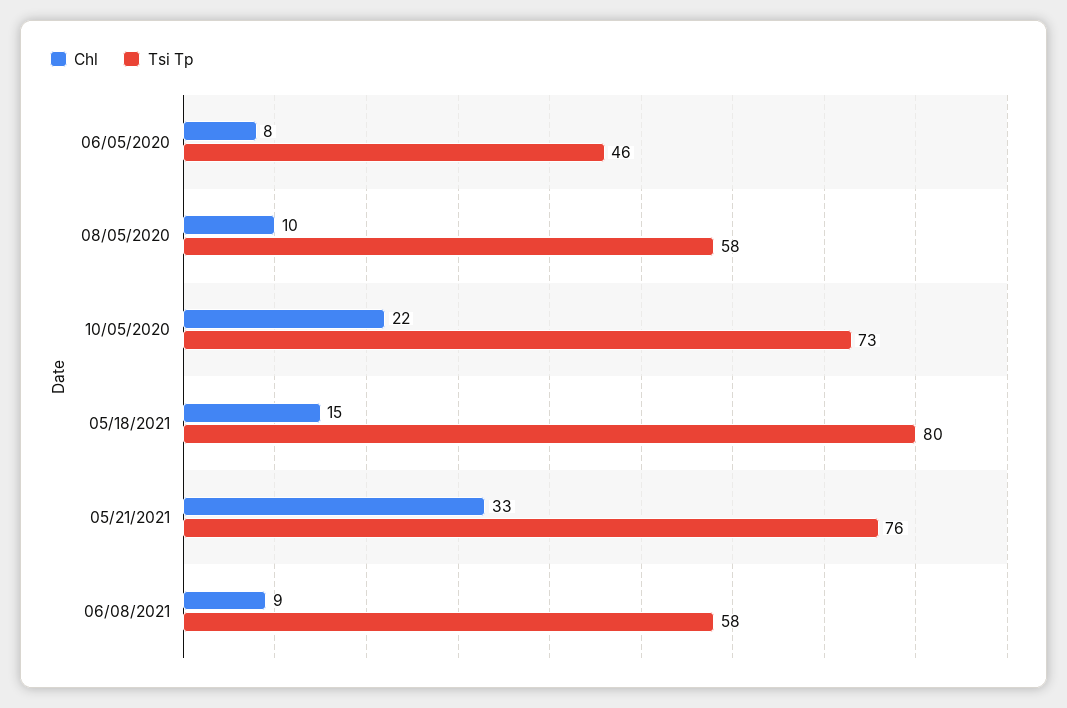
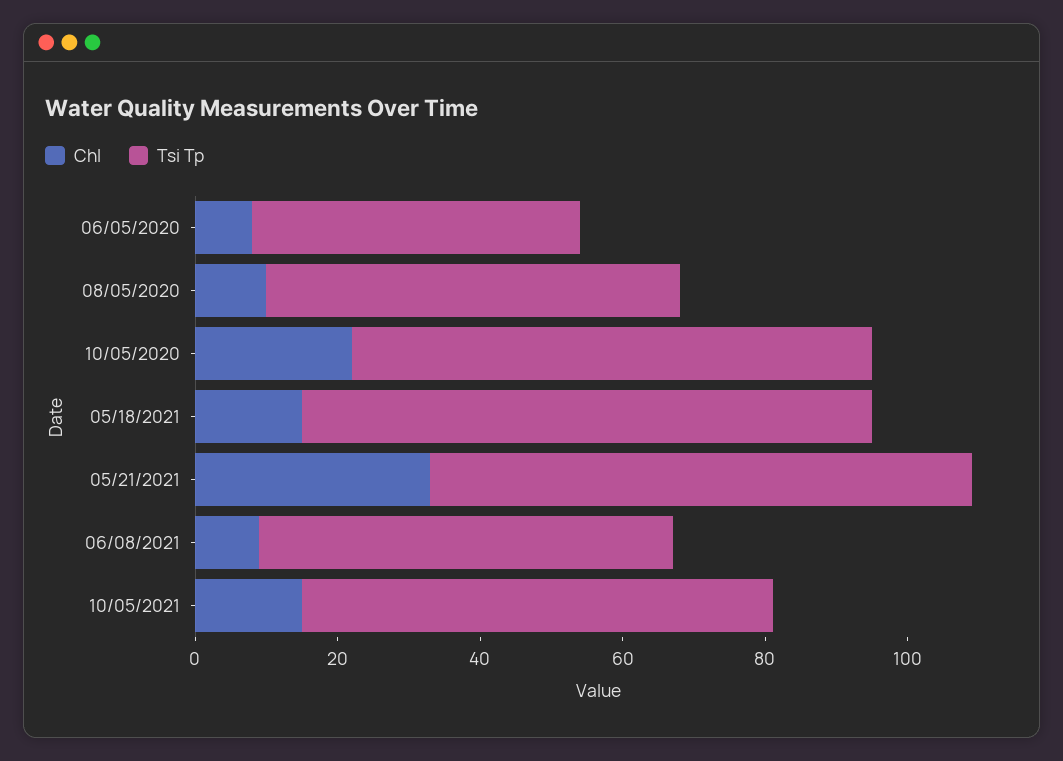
Chl, 10/05/2021: none -> 15
Tsi Tp, 10/05/2021: none -> 65

